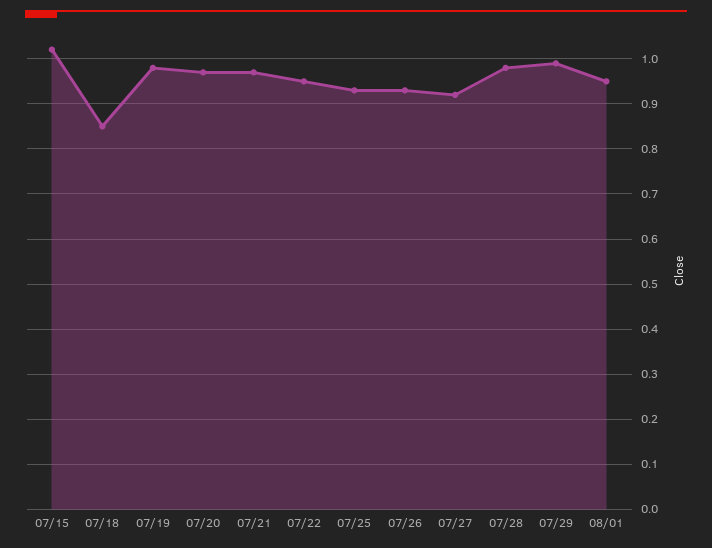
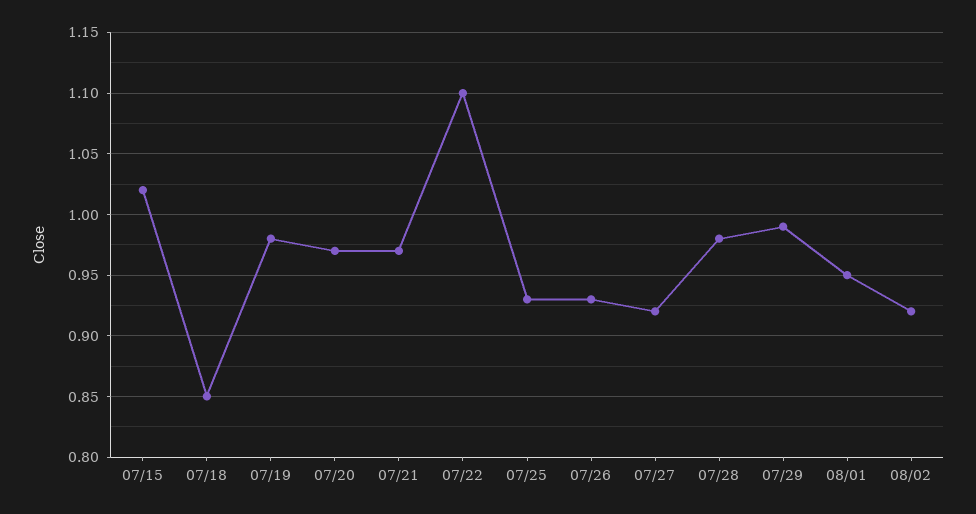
07/22: 0.95 -> 1.1
08/02: none -> 0.92

